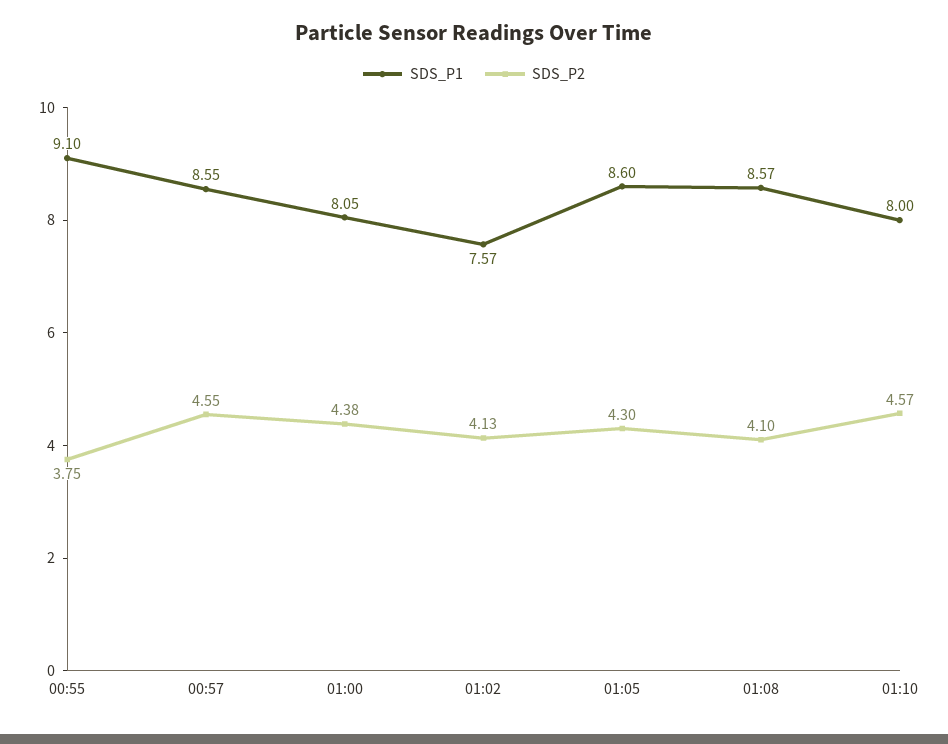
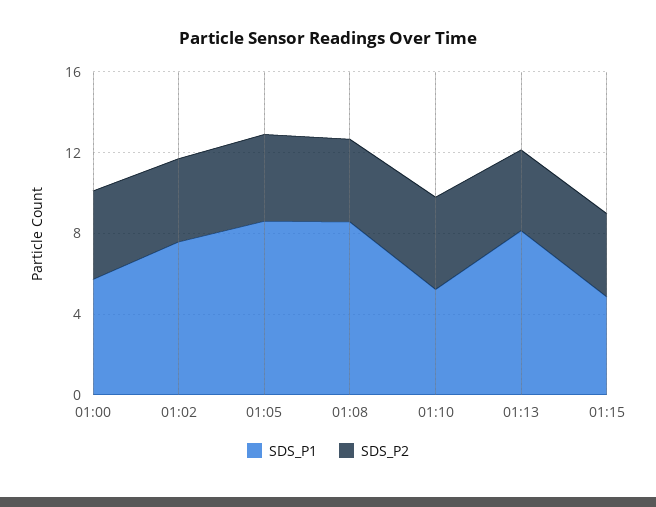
SDS_P1, 00:55: 9.1 -> none
SDS_P2, 00:55: 3.75 -> none
SDS_P1, 00:57: 8.55 -> none
SDS_P2, 00:57: 4.55 -> none
SDS_P1, 01:00: 8.05 -> 6
SDS_P1, 01:10: 8 -> 5
SDS_P1, 01:13: none -> 8
SDS_P2, 01:13: none -> 4
SDS_P1, 01:15: none -> 5
SDS_P2, 01:15: none -> 4

